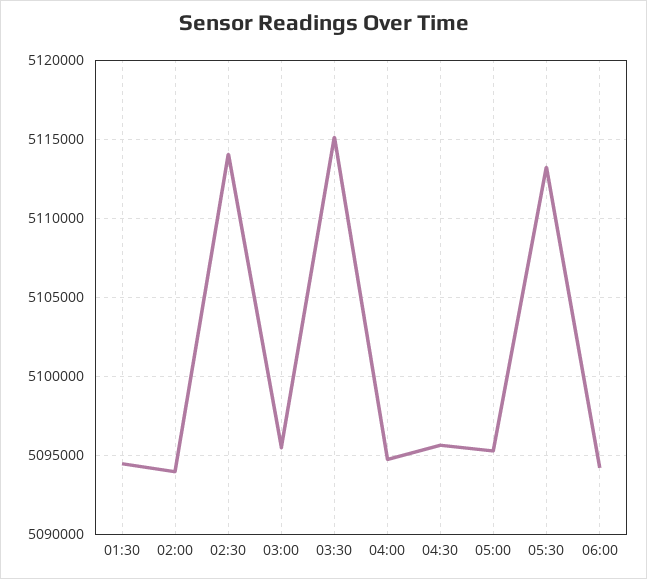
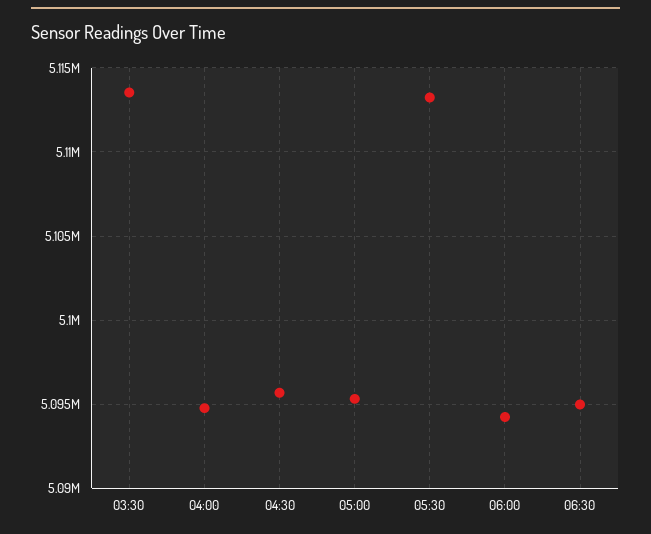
01:30: 5094500 -> none
02:00: 5094000 -> none
02:30: 5114000 -> none
03:00: 5095500 -> none
03:30: 5115000 -> 5113500
06:30: none -> 5095000

